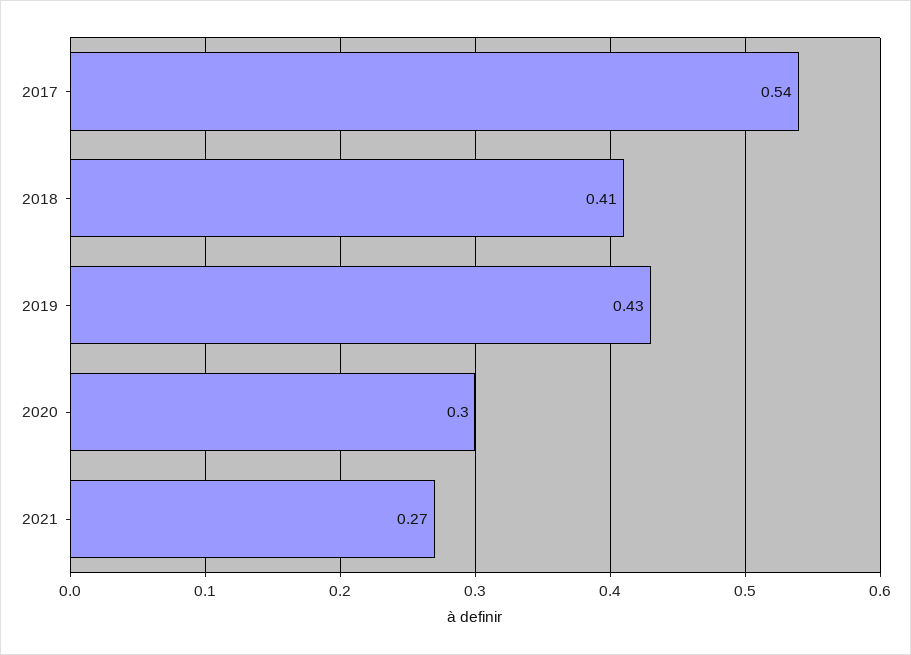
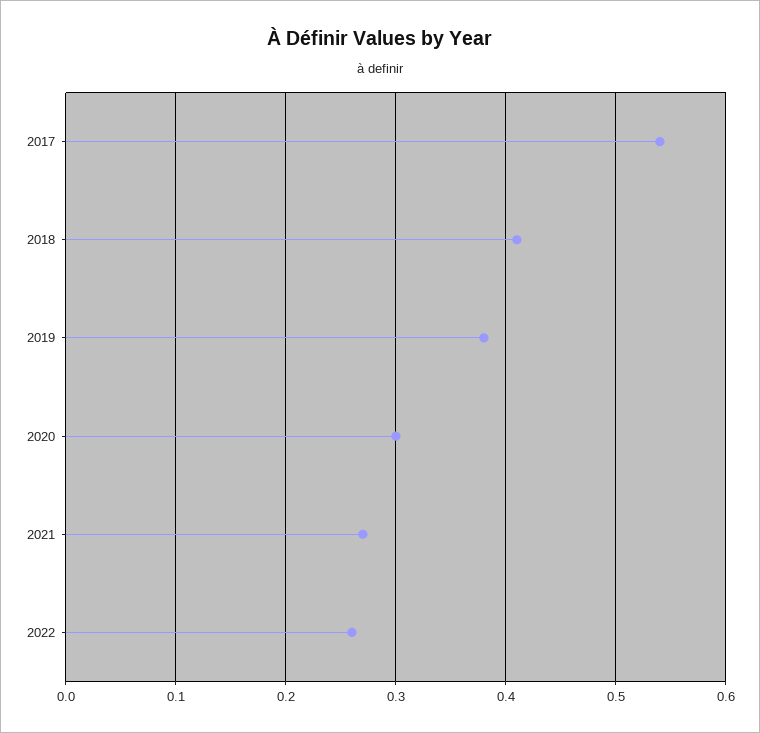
2019: 0.43 -> 0.38
2022: none -> 0.26

